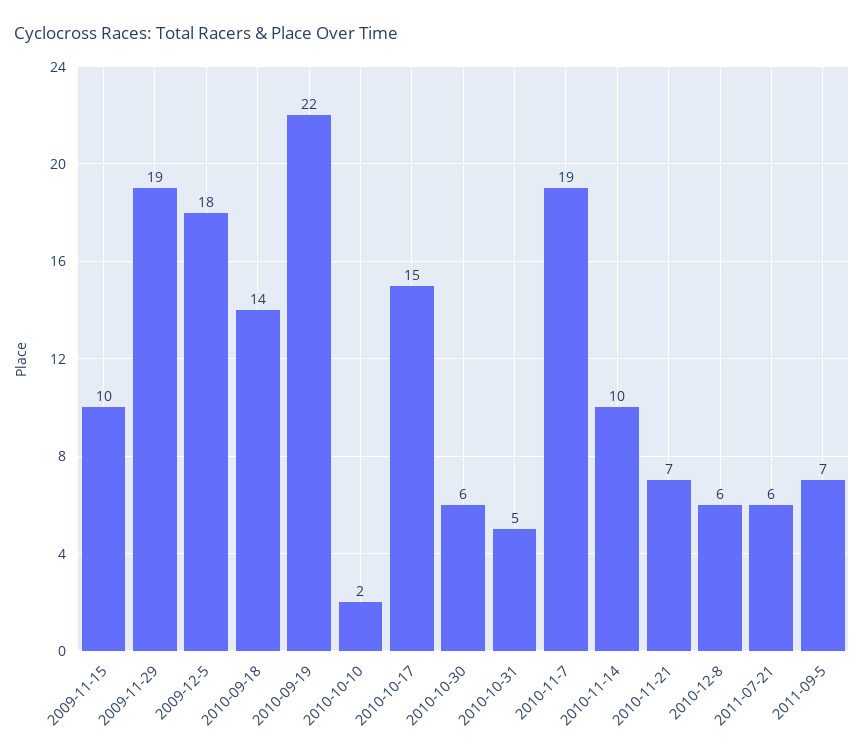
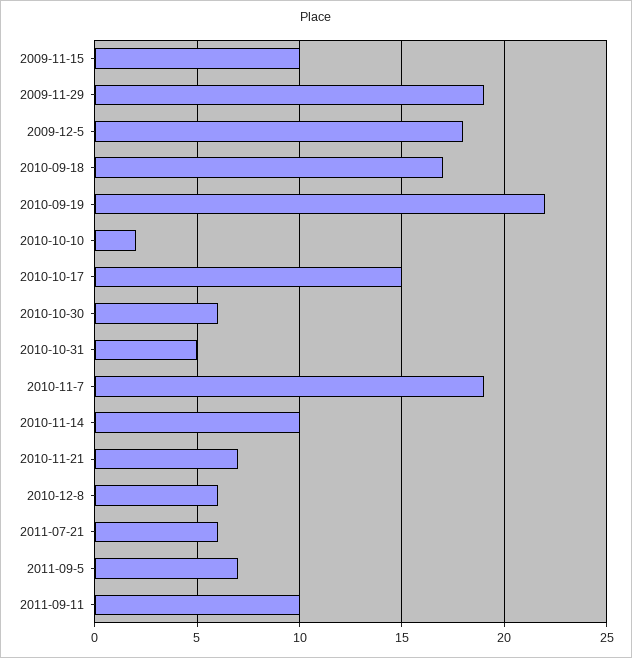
2010-09-18: 14 -> 17
2011-09-11: none -> 10

